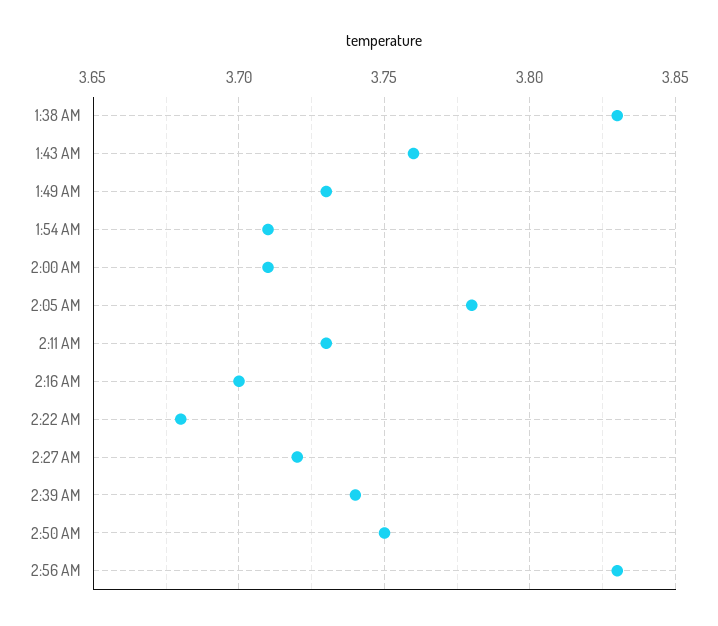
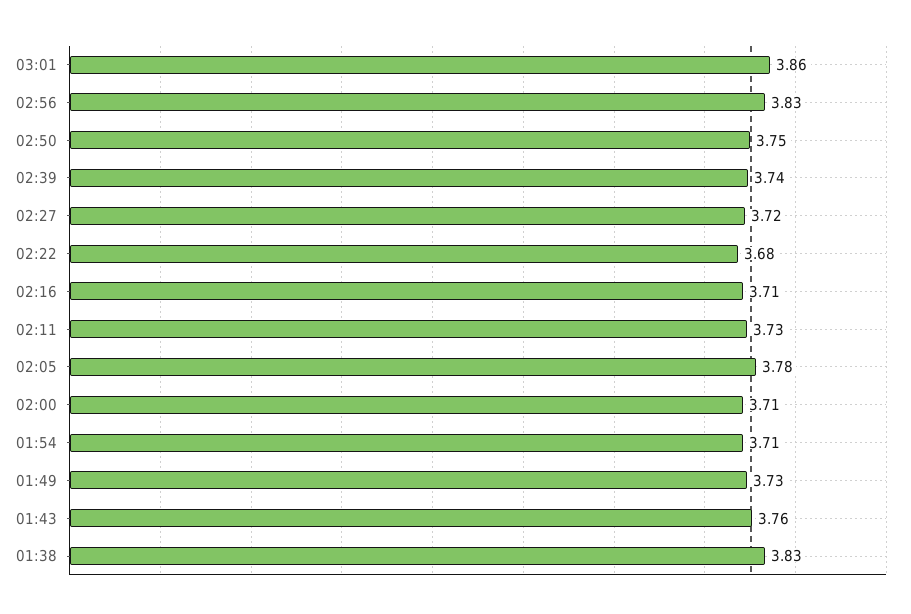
2:16 AM: 3.7 -> 3.71
03:01: none -> 3.86

